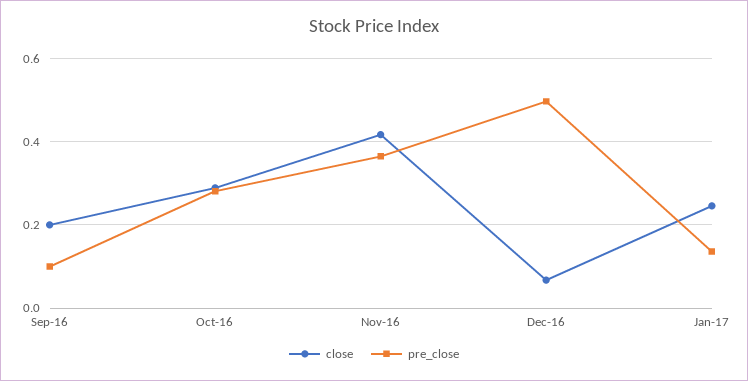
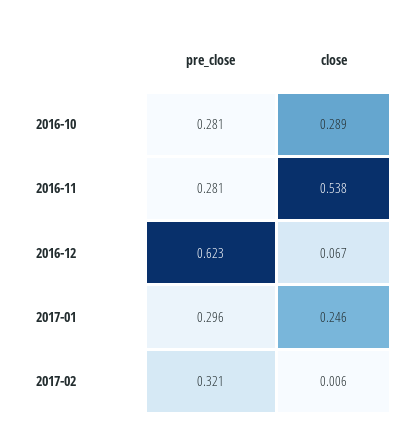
close, Sep-16: 0.2 -> none
pre_close, Sep-16: 0.1 -> none
close, Nov-16: 0.42 -> 0.538
pre_close, Nov-16: 0.36 -> 0.281
pre_close, Dec-16: 0.5 -> 0.623
pre_close, Jan-17: 0.14 -> 0.296
pre_close, 2017-02: none -> 0.321
close, 2017-02: none -> 0.006

